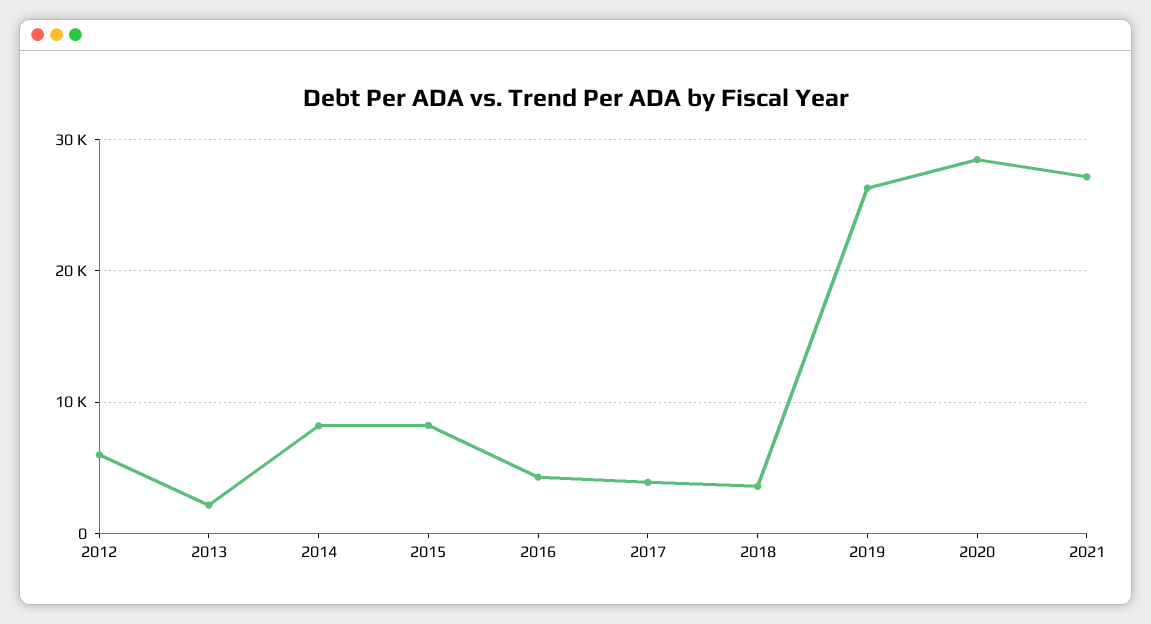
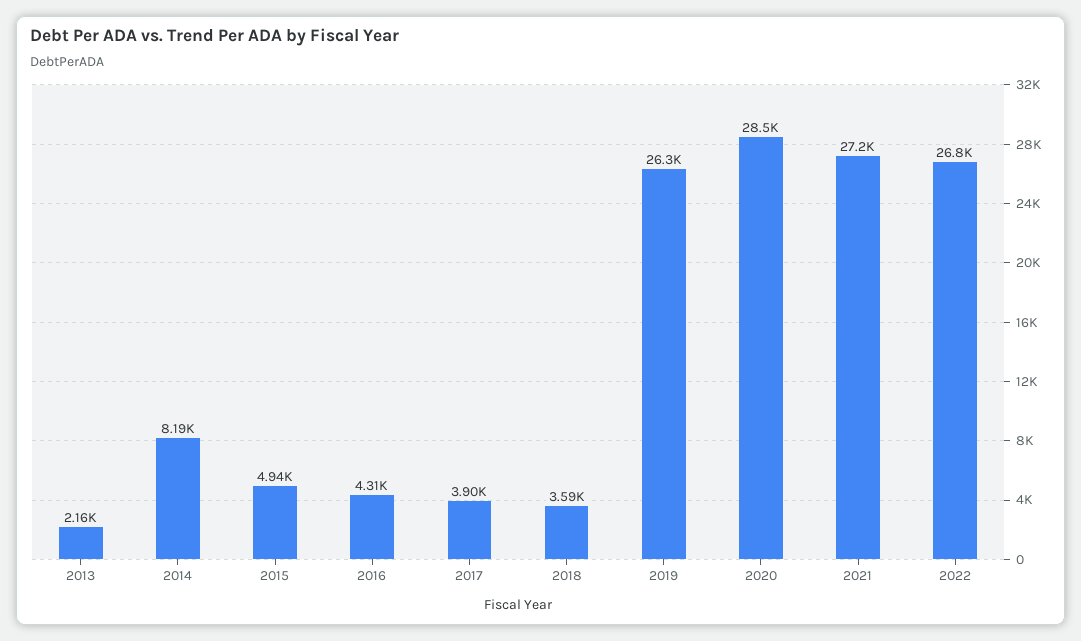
2012: 6000 -> none
2015: 8000 -> 4940
2022: none -> 26800

